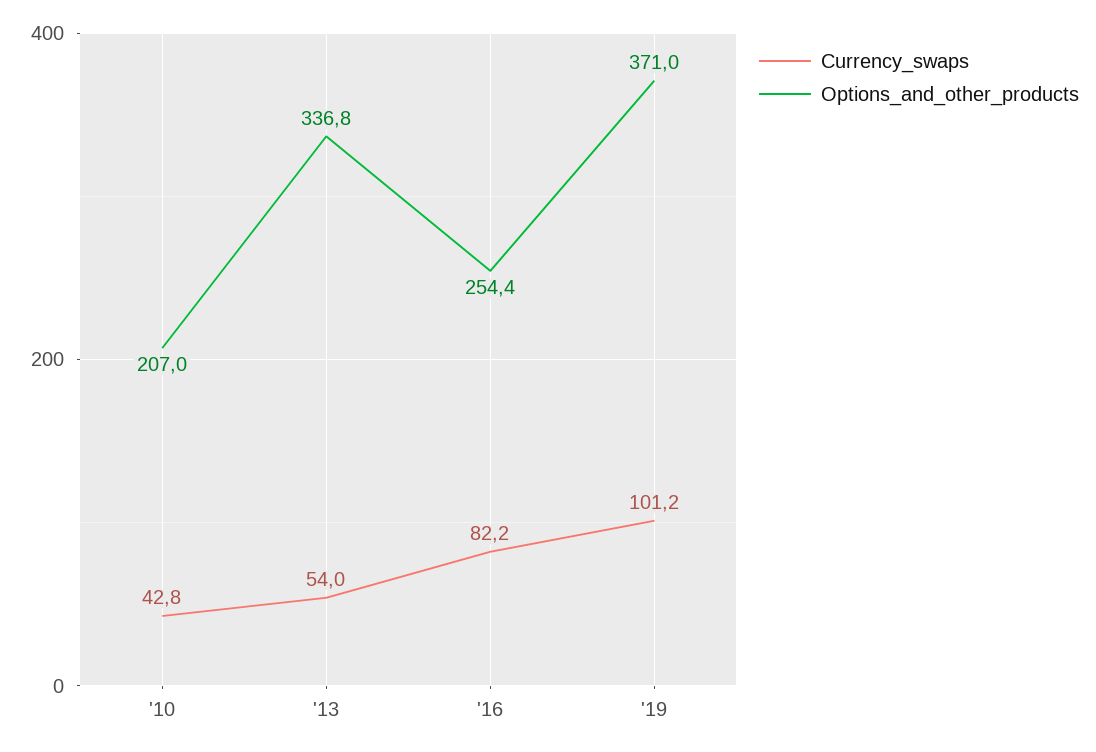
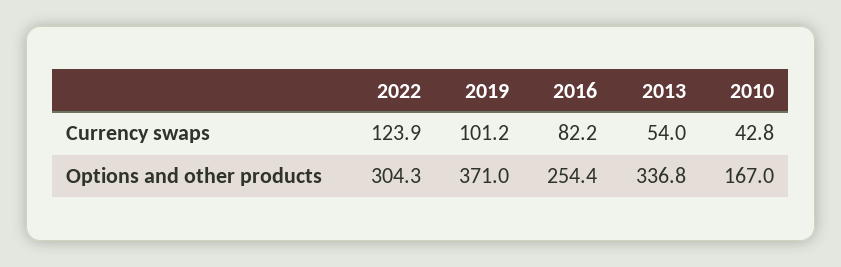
Options_and_other_products, '10: 207 -> 167
Currency_swaps, 2022: none -> 123.9
Options_and_other_products, 2022: none -> 304.3

